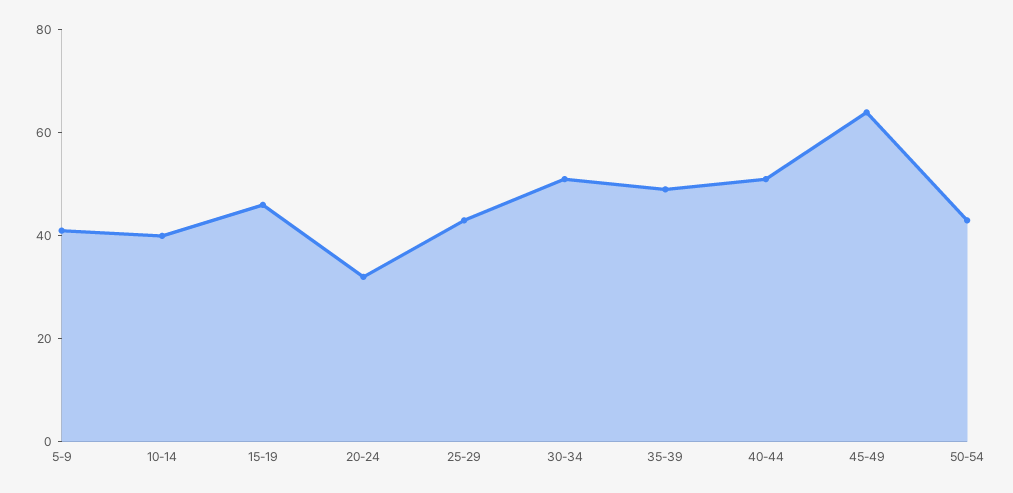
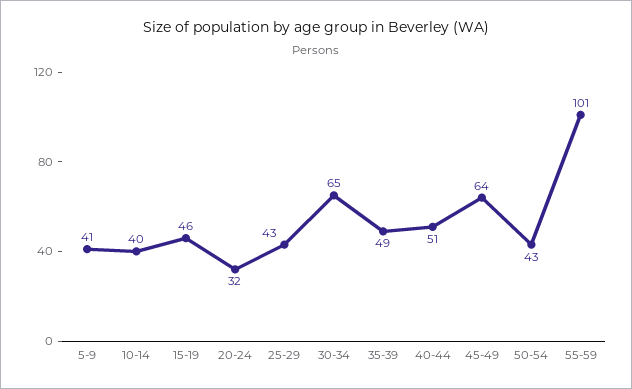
30-34: 50 -> 65
55-59: none -> 101

